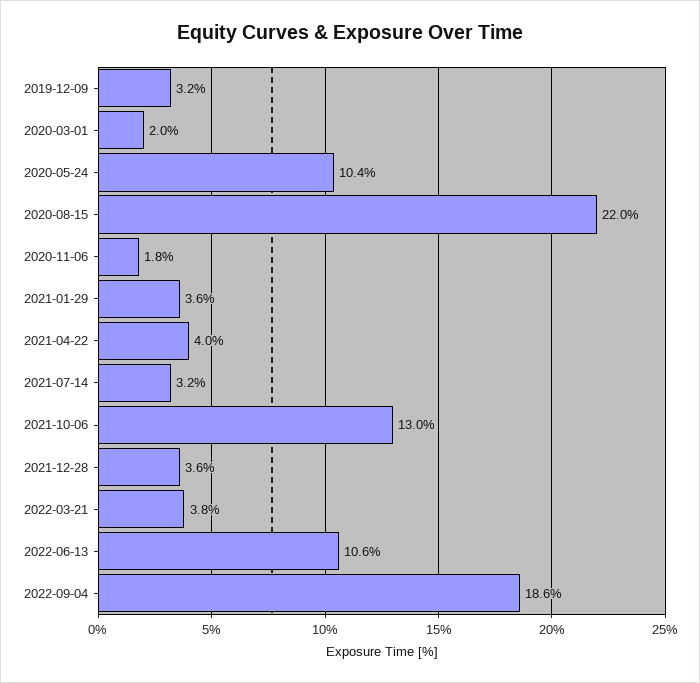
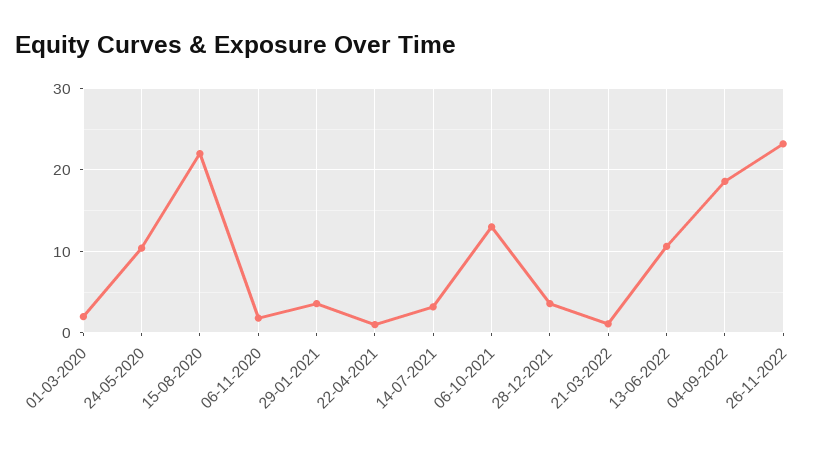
2019-12-09: 3.2 -> none
2021-04-22: 4 -> 1
2022-03-21: 3.8 -> 1
26-11-2022: none -> 23

